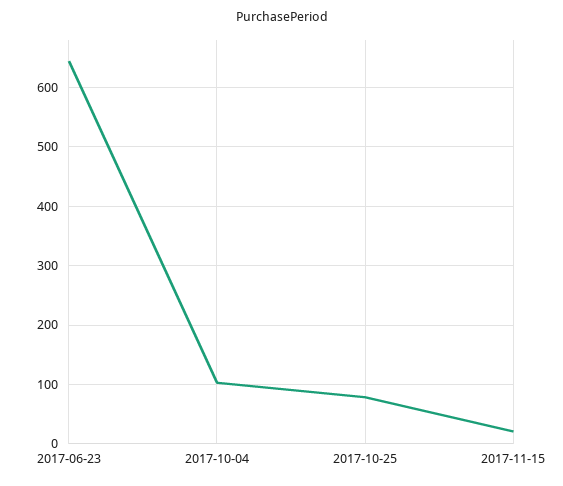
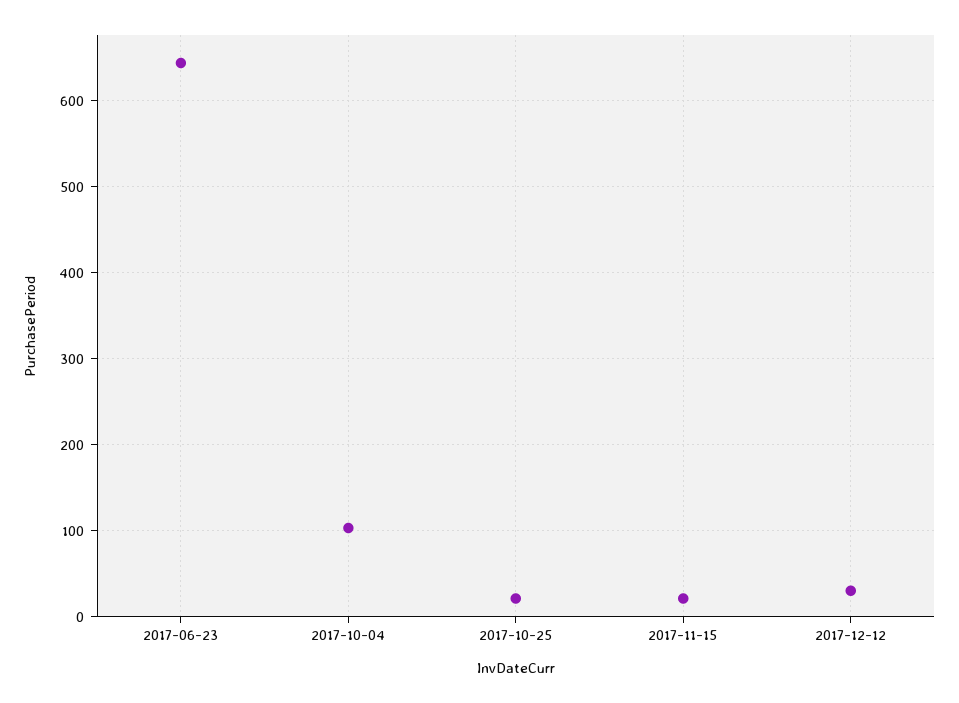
2017-10-25: 80 -> 20
2017-12-12: none -> 30

